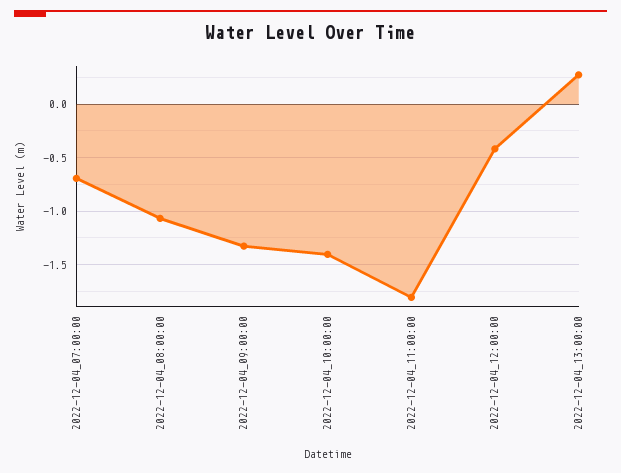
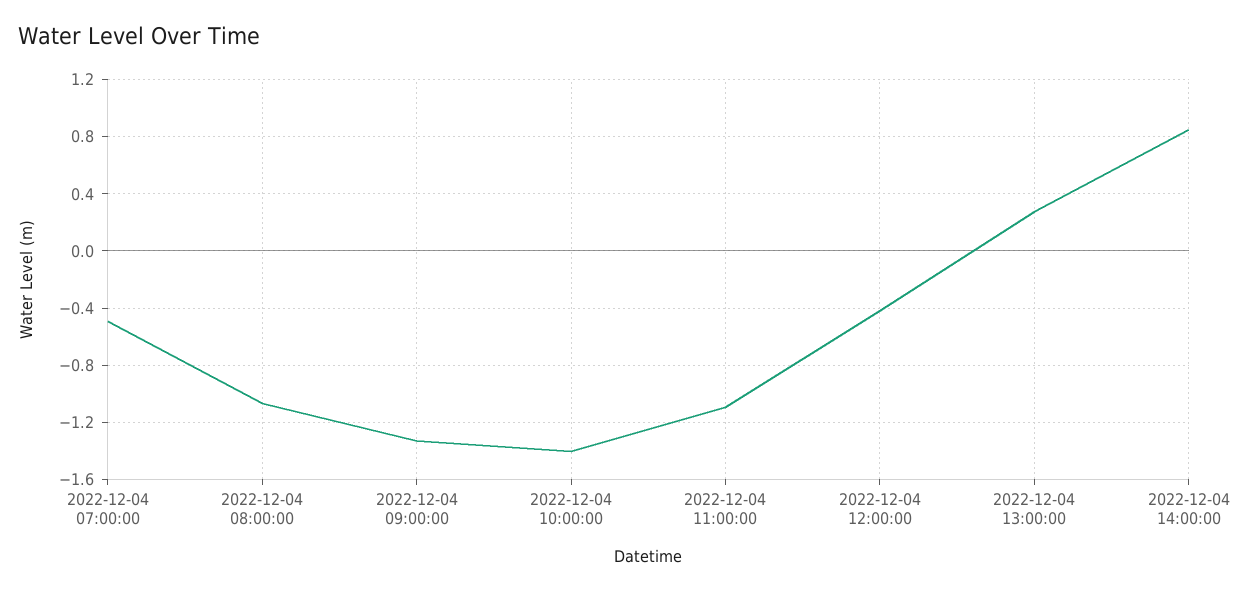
2022-12-04_07:00:00: -0.7 -> -0.5
2022-12-04_11:00:00: -1.8 -> -1.1
2022-12-04 14:00:00: none -> 0.85

